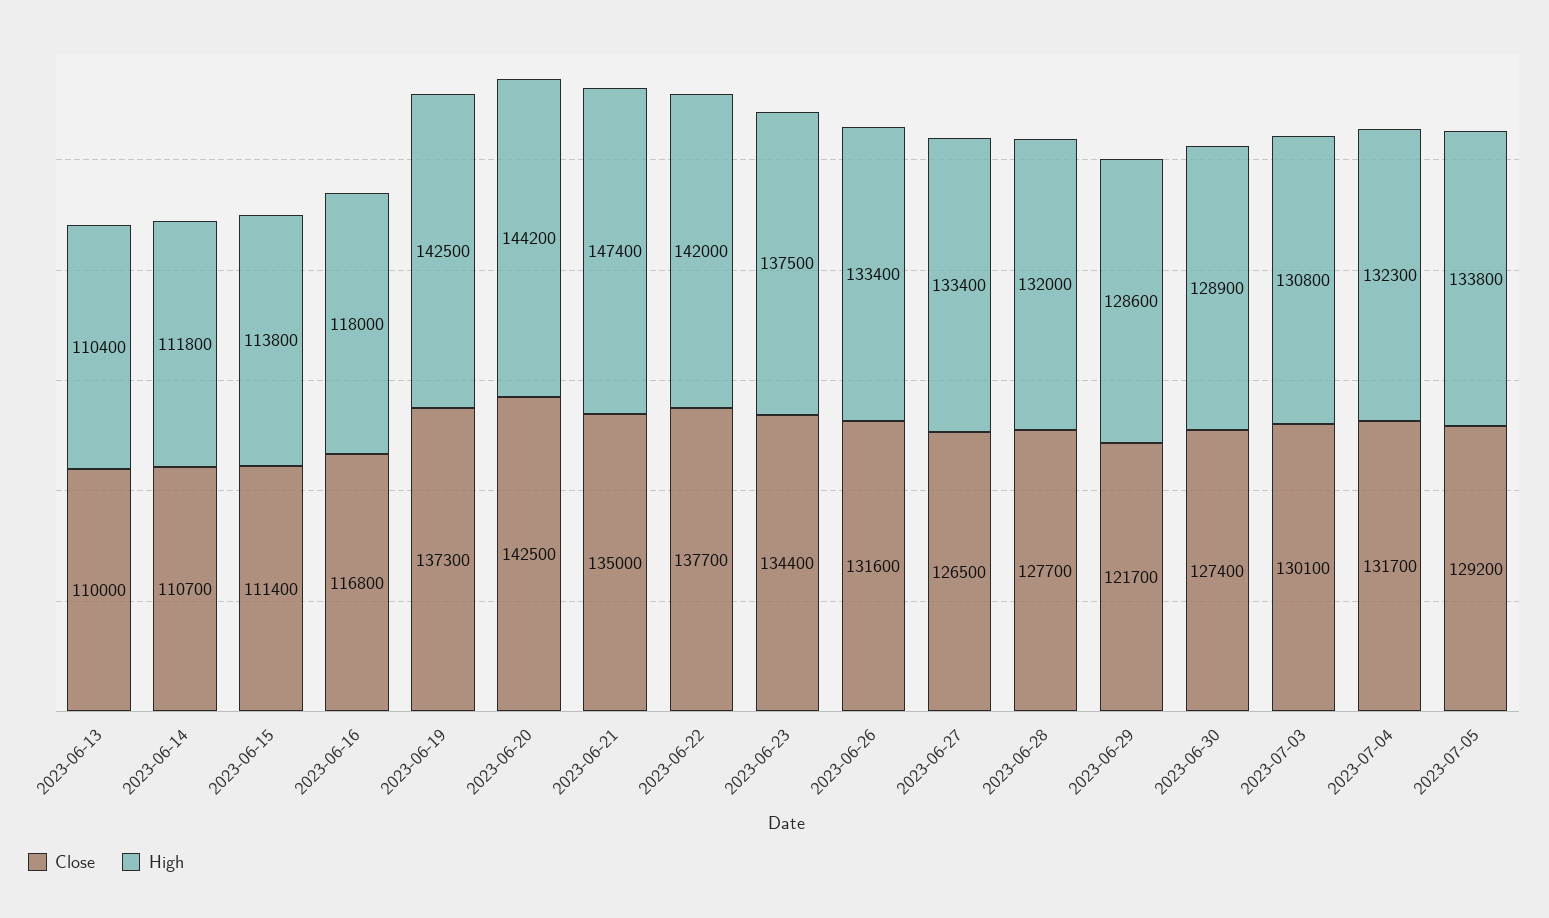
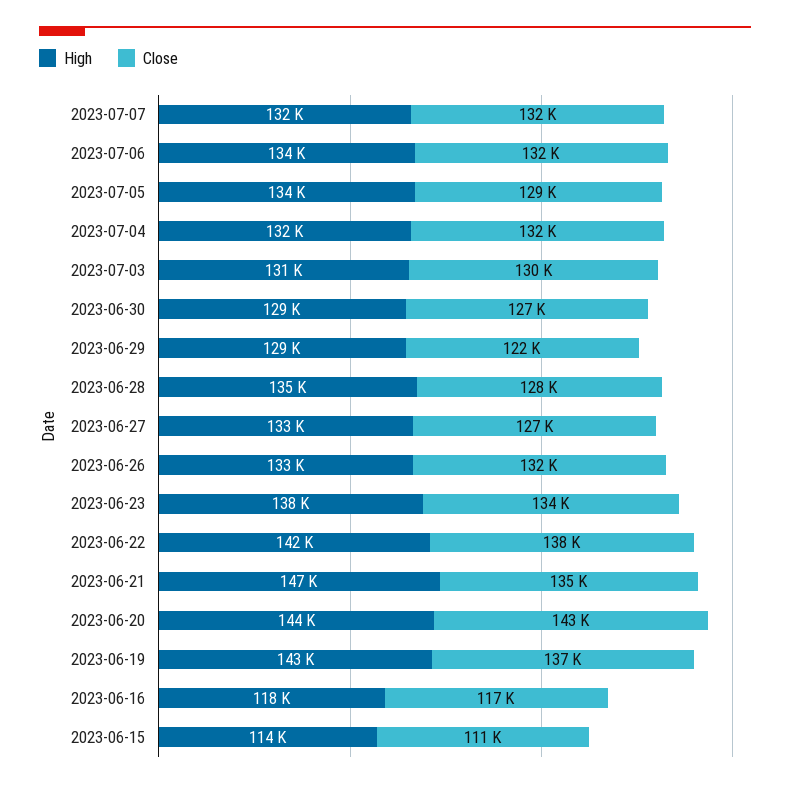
Close, 2023-06-13: 110000 -> none
High, 2023-06-13: 110400 -> none
Close, 2023-06-14: 110700 -> none
High, 2023-06-14: 111800 -> none
High, 2023-06-28: 132000 -> 135000
High, 2023-07-07: none -> 132000
Close, 2023-07-07: none -> 132000
High, 2023-07-06: none -> 134000
Close, 2023-07-06: none -> 132000

